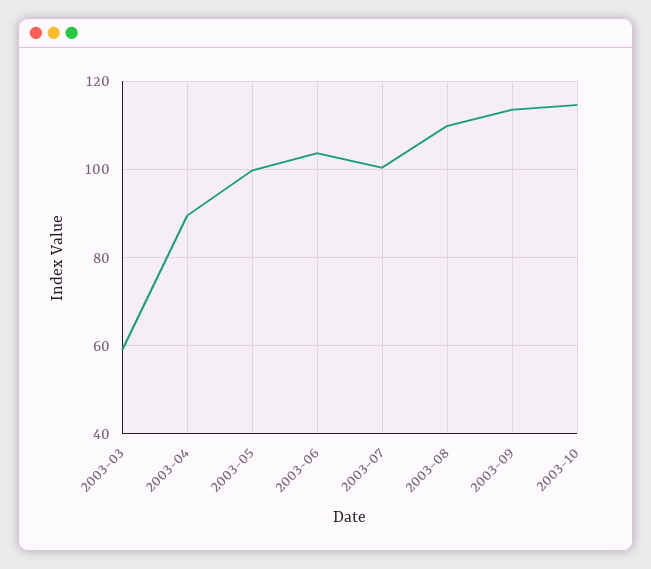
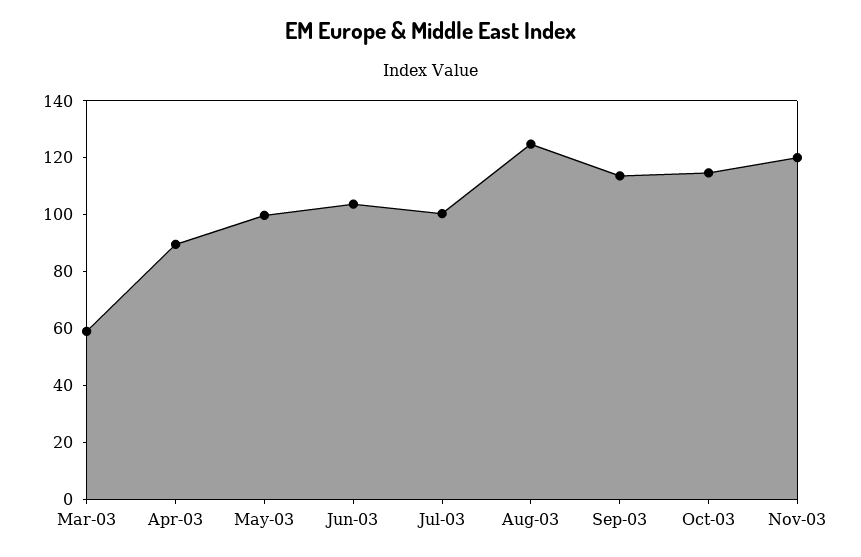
2003-08: 110 -> 125
Nov-03: none -> 120

